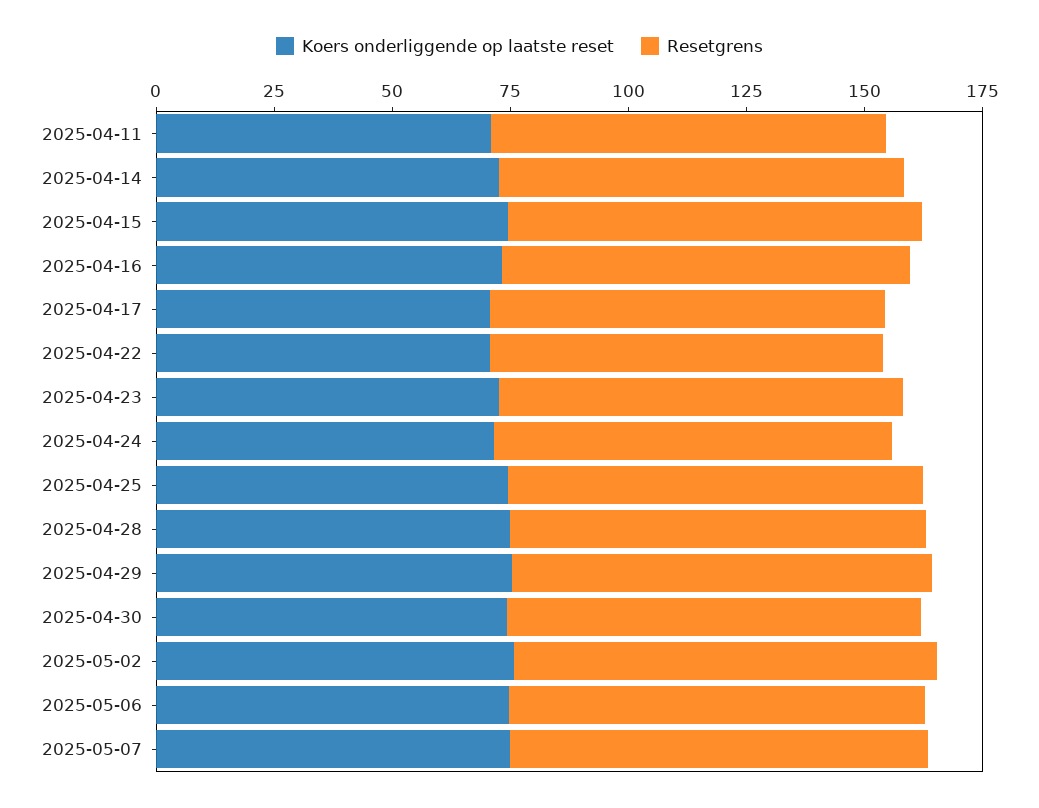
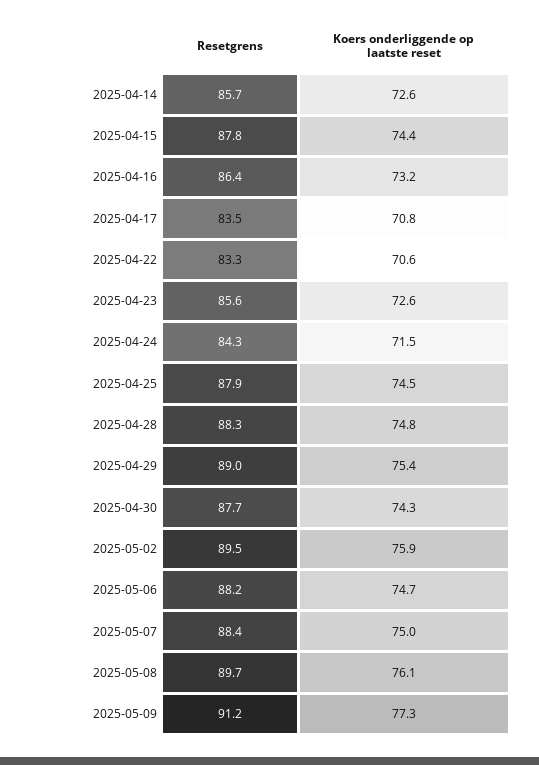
Koers onderliggende op laatste reset, 2025-04-11: 70 -> none
Resetgrens, 2025-04-11: 85 -> none
Resetgrens, 2025-05-08: none -> 89.7
Koers onderliggende op laatste reset, 2025-05-08: none -> 76.1
Resetgrens, 2025-05-09: none -> 91.2
Koers onderliggende op laatste reset, 2025-05-09: none -> 77.3

